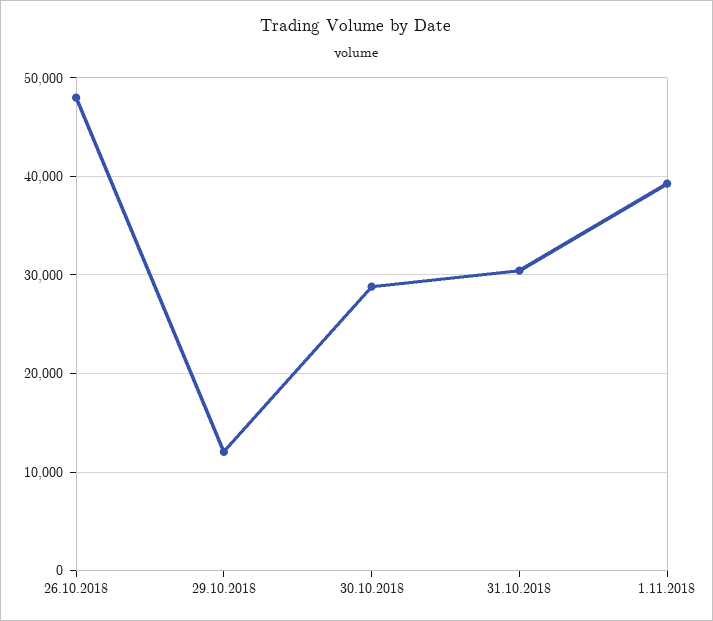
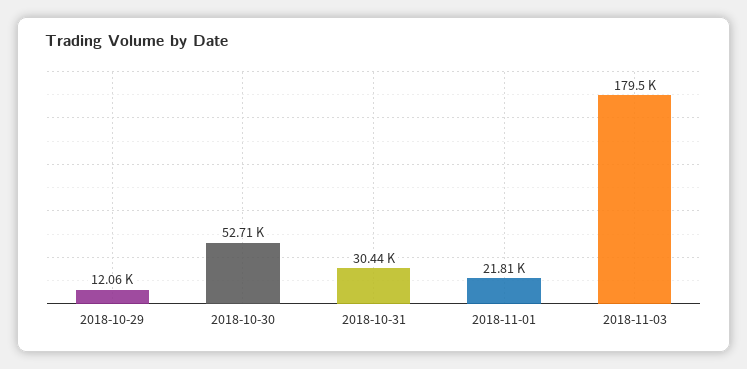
26.10.2018: 48000 -> none
30.10.2018: 29000 -> 52710
1.11.2018: 39000 -> 21810
2018-11-03: none -> 179500

